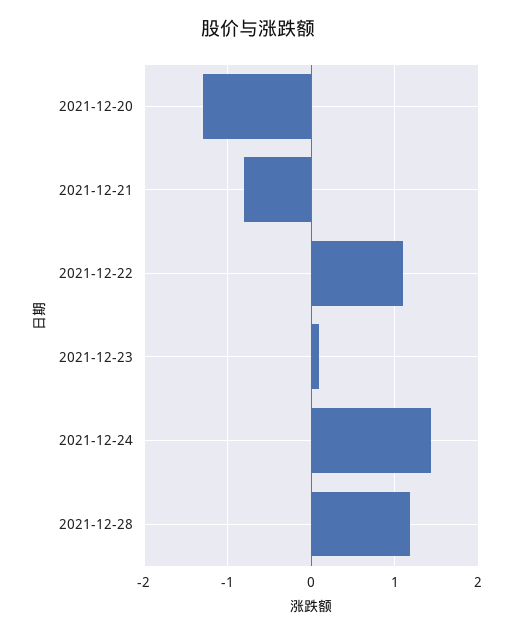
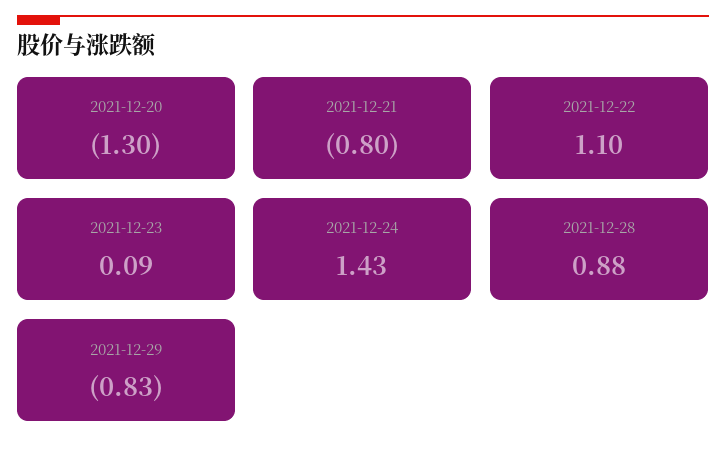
2021-12-28: 1.2 -> 0.88
2021-12-29: none -> -0.83

